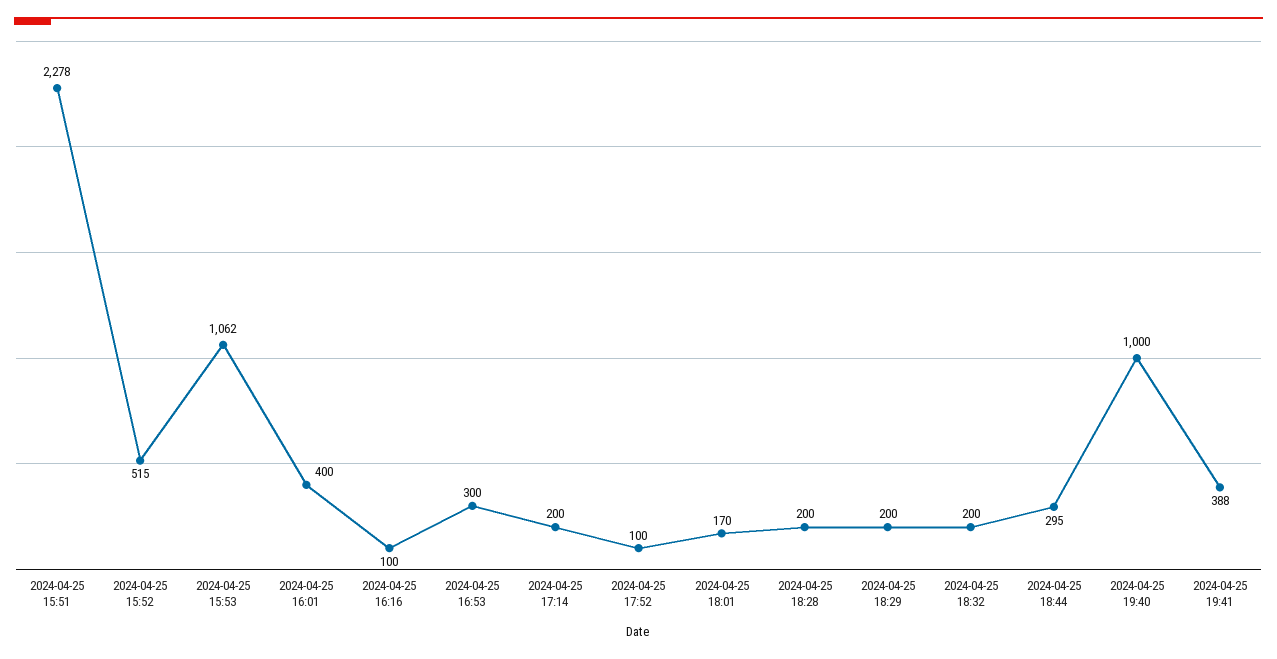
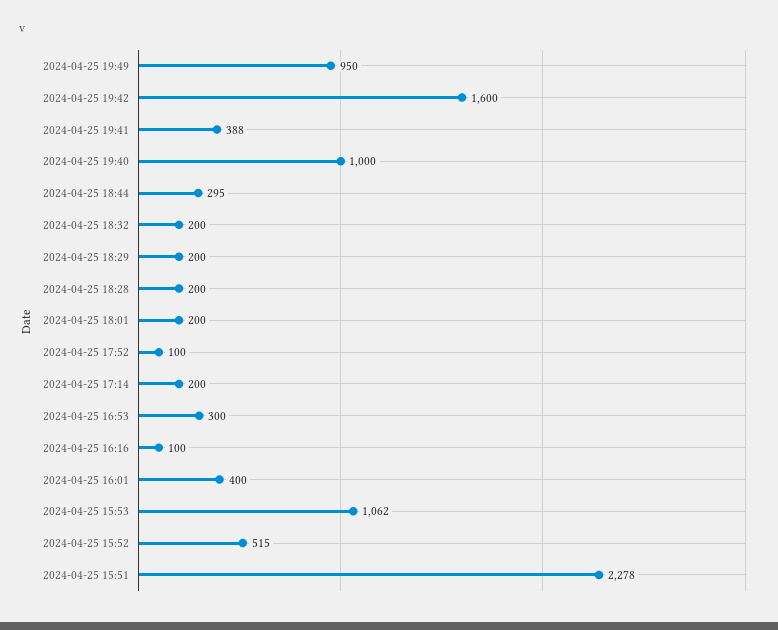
2024-04-25 18:01: 170 -> 200
2024-04-25 19:49: none -> 950
2024-04-25 19:42: none -> 1600

